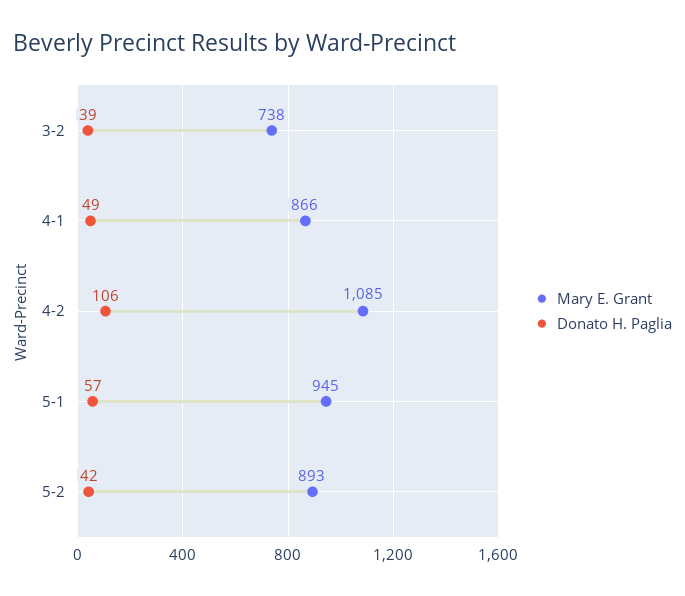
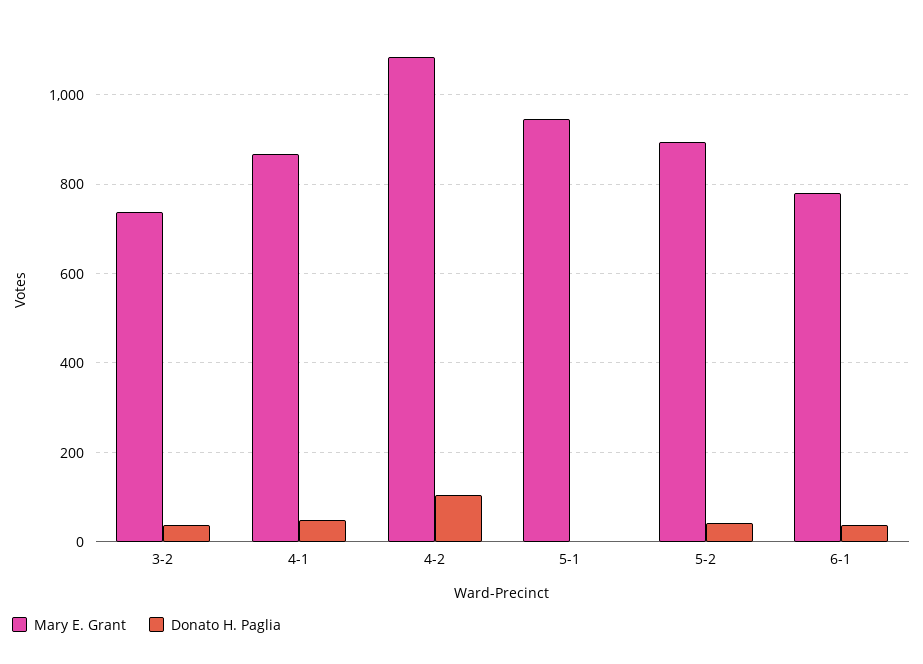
Donato H. Paglia, 5-1: 57 -> 0
Mary E. Grant, 6-1: none -> 780
Donato H. Paglia, 6-1: none -> 40

